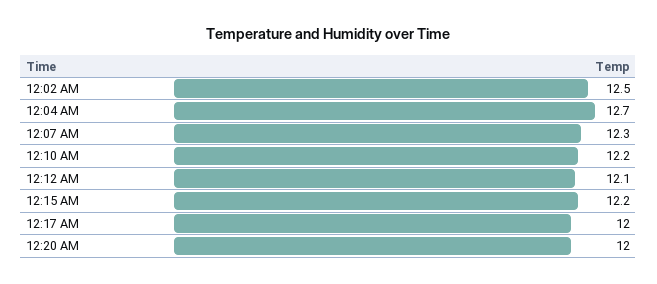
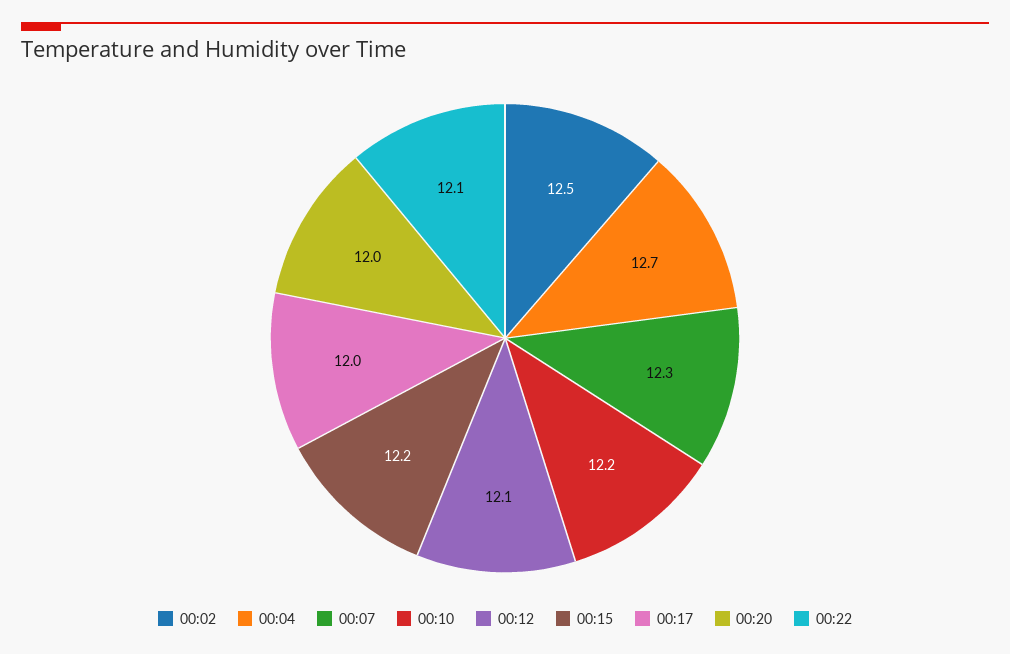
00:22: none -> 12.1

